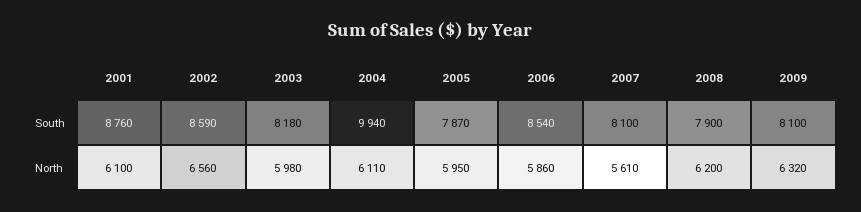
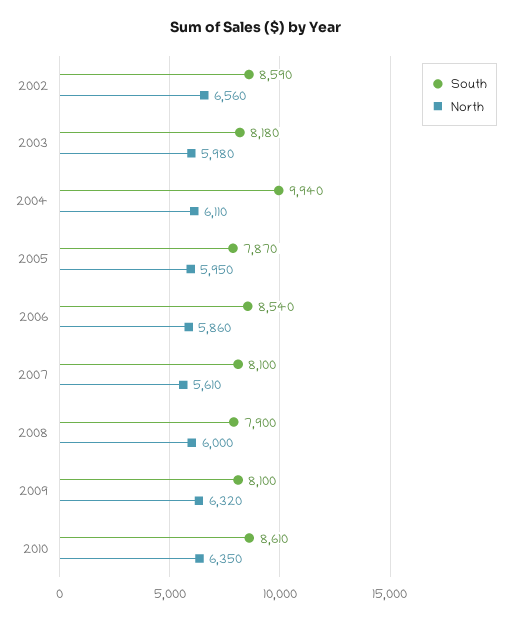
South, 2001: 8760 -> none
North, 2001: 6100 -> none
North, 2008: 6200 -> 6000
South, 2010: none -> 8610
North, 2010: none -> 6350

